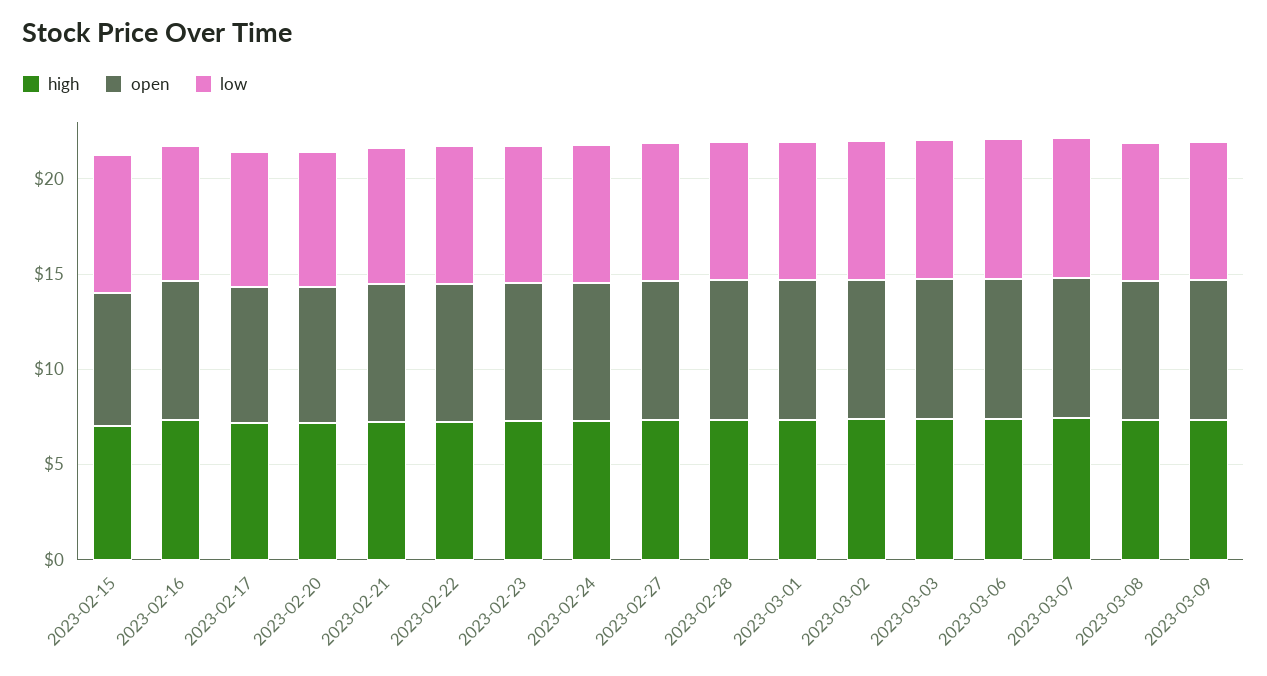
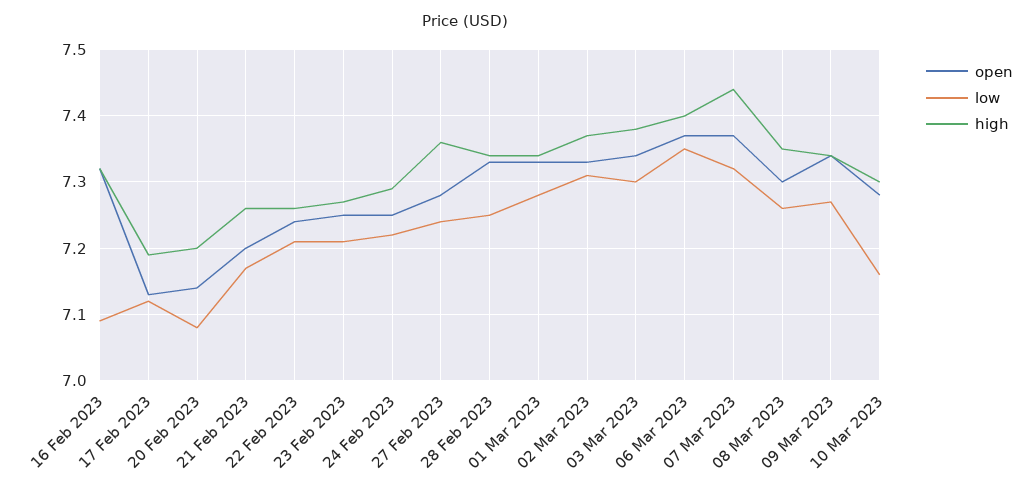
high, 2023-02-15: 7 -> none
open, 2023-02-15: 7 -> none
low, 2023-02-15: 7 -> none
open, 10 Mar 2023: none -> 7.28
low, 10 Mar 2023: none -> 7.16
high, 10 Mar 2023: none -> 7.3

